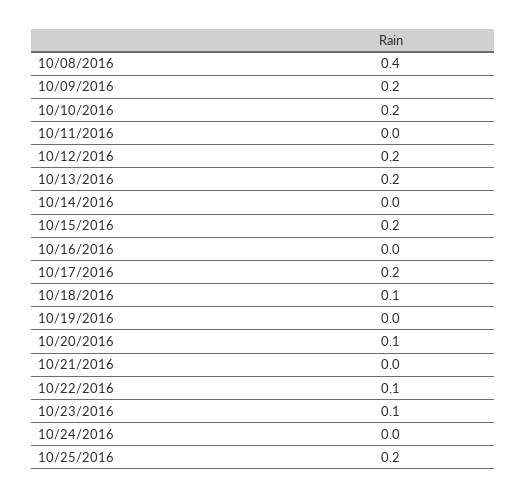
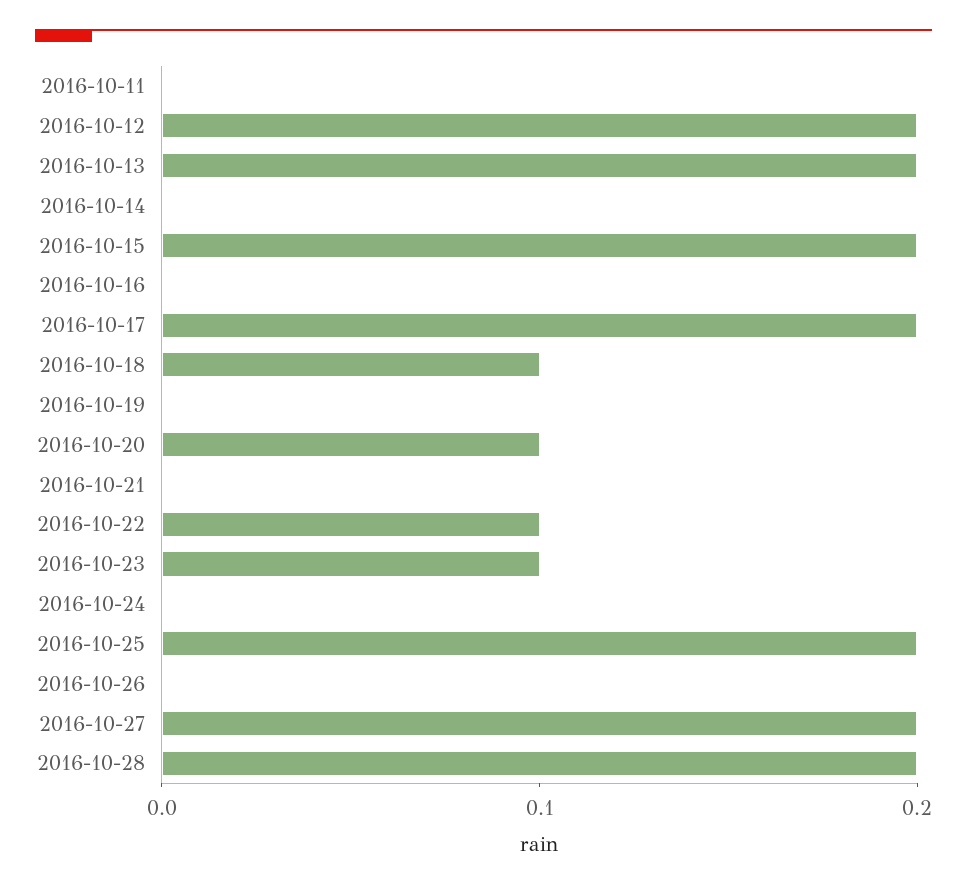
10/08/2016: 0.4 -> none
10/09/2016: 0.2 -> none
10/10/2016: 0.2 -> none
2016-10-26: none -> 0
2016-10-27: none -> 0.2
2016-10-28: none -> 0.2

